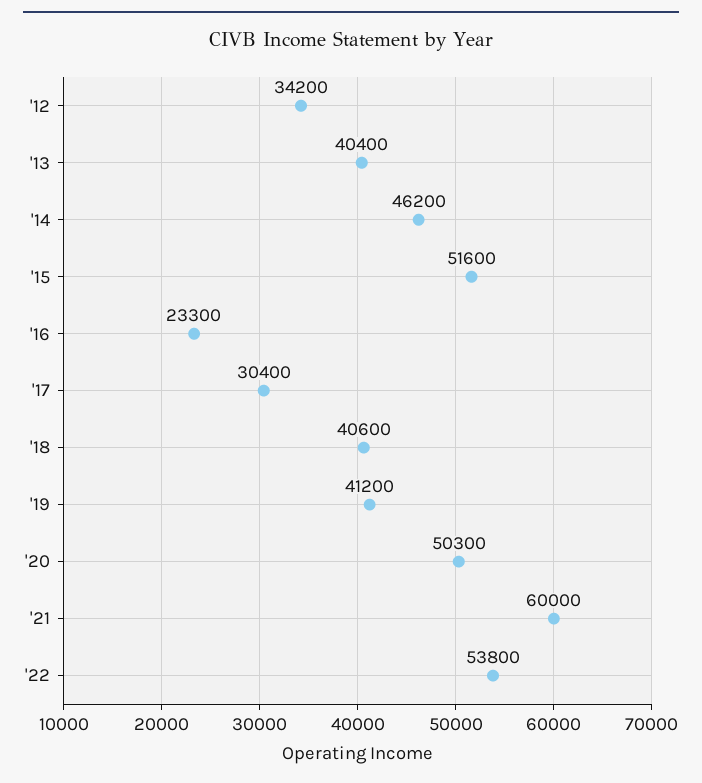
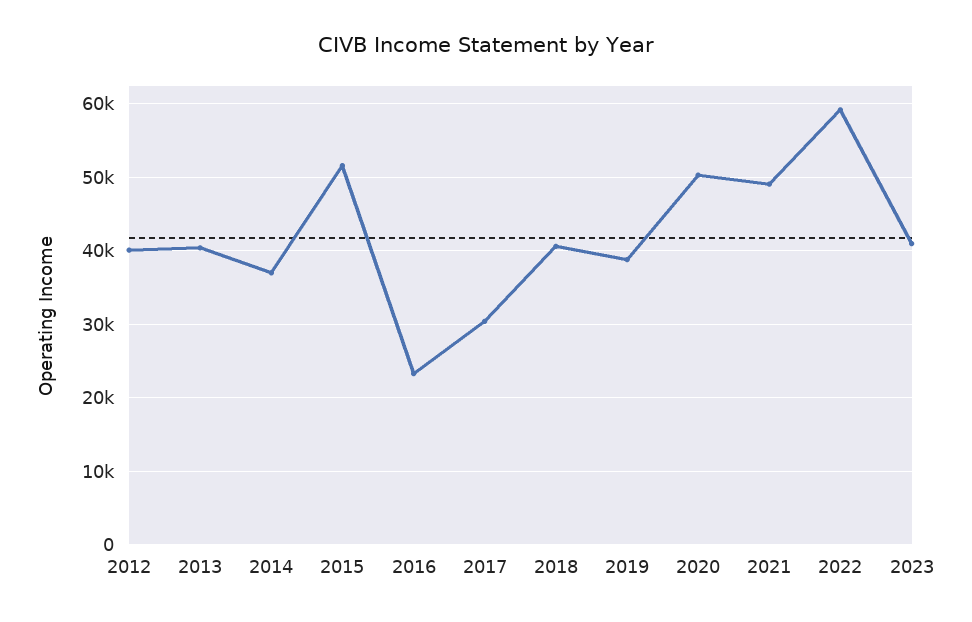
'12: 34200 -> 40000
'14: 46200 -> 37000
'19: 41200 -> 39000
'21: 60000 -> 49000
'22: 53800 -> 59000
2023: none -> 41000

